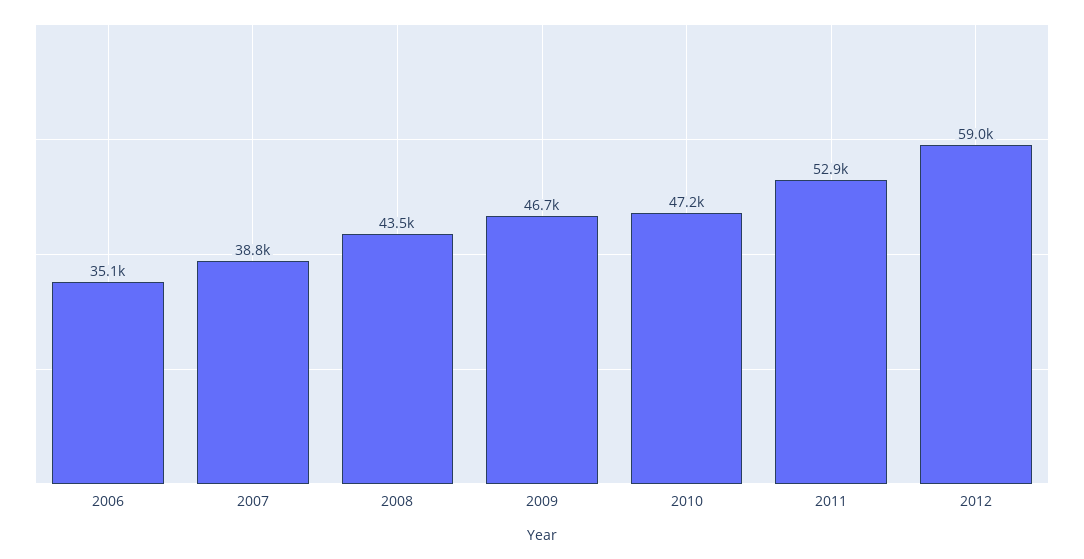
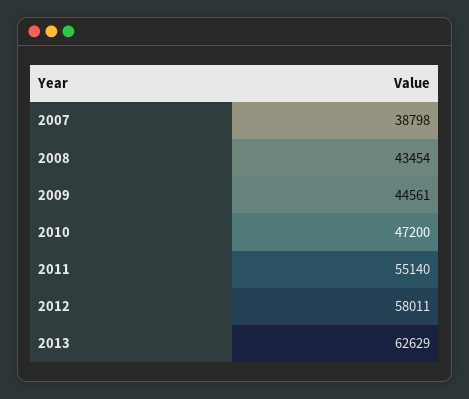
2006: 35100 -> none
2009: 46700 -> 44561
2011: 52900 -> 55140
2012: 59000 -> 58011
2013: none -> 62629

